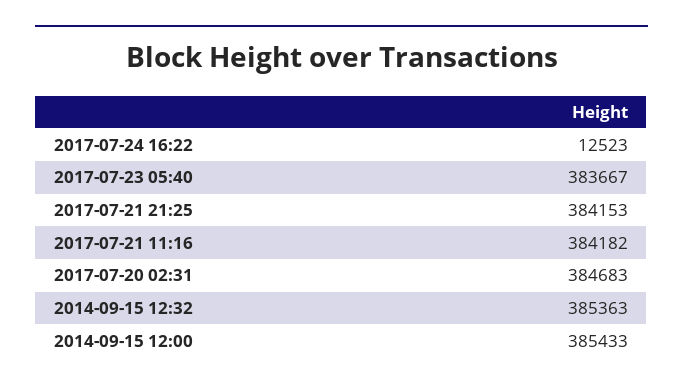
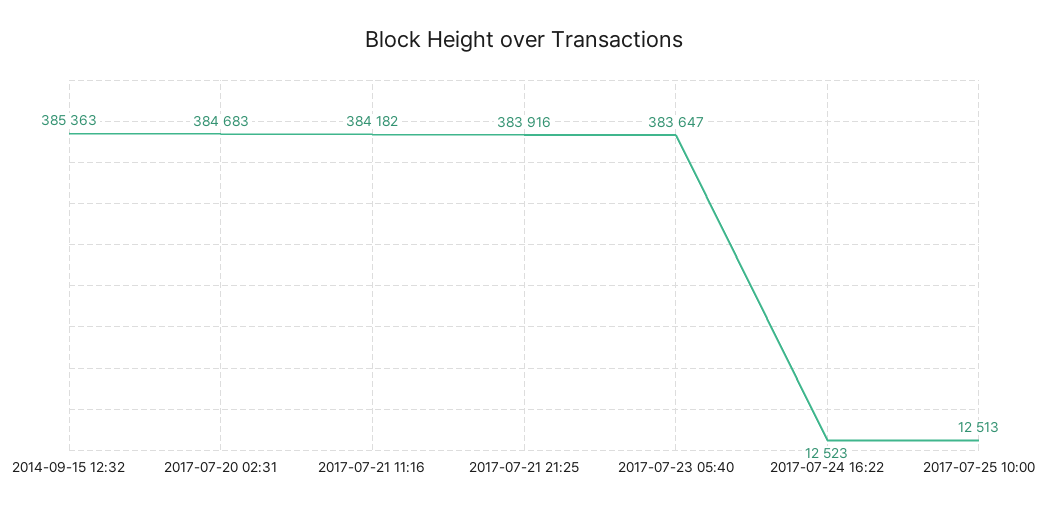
2017-07-23 05:40: 383667 -> 383647
2017-07-21 21:25: 384153 -> 383916
2014-09-15 12:00: 385433 -> none
2017-07-25 10:00: none -> 12513

